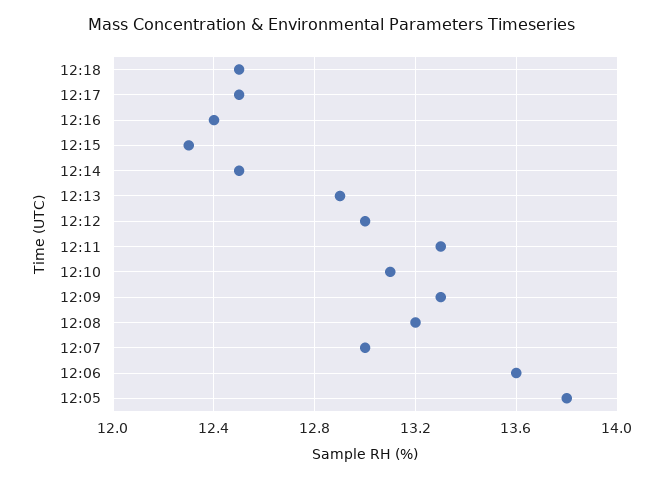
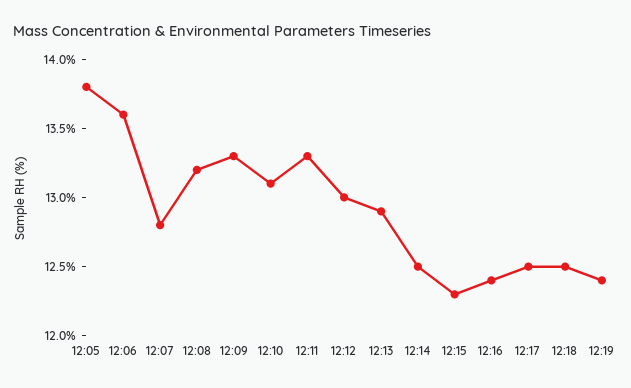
12:07: 13 -> 12.8
12:19: none -> 12.4

